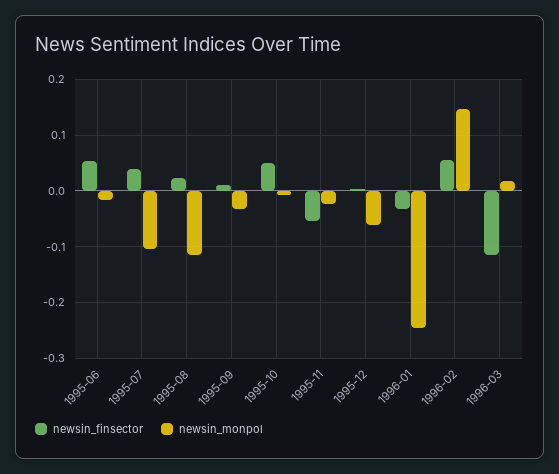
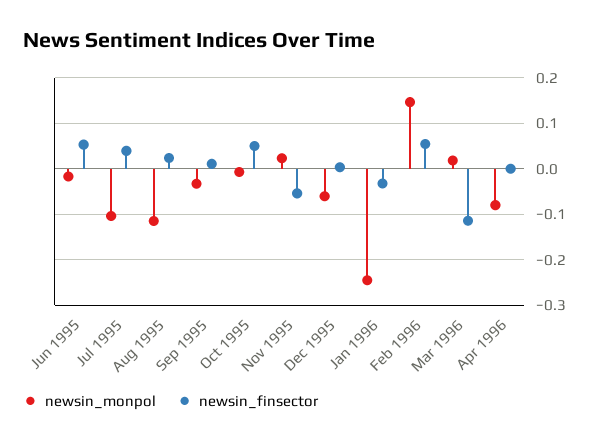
newsin_monpol, 1995-11: -0.02 -> 0.02
newsin_monpol, Apr 1996: none -> -0.08
newsin_finsector, Apr 1996: none -> 0

